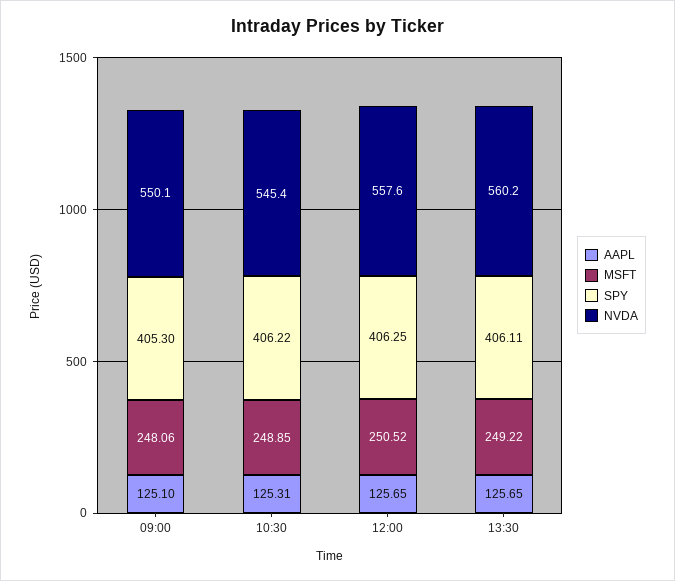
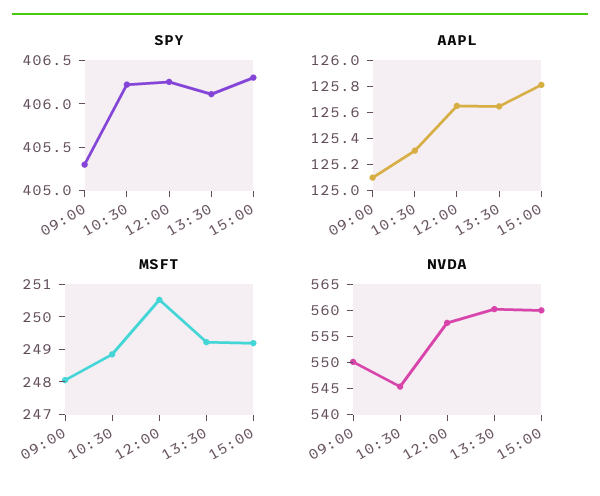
SPY, 15:00: none -> 406.3
AAPL, 15:00: none -> 125.8
MSFT, 15:00: none -> 249.25
NVDA, 15:00: none -> 560

